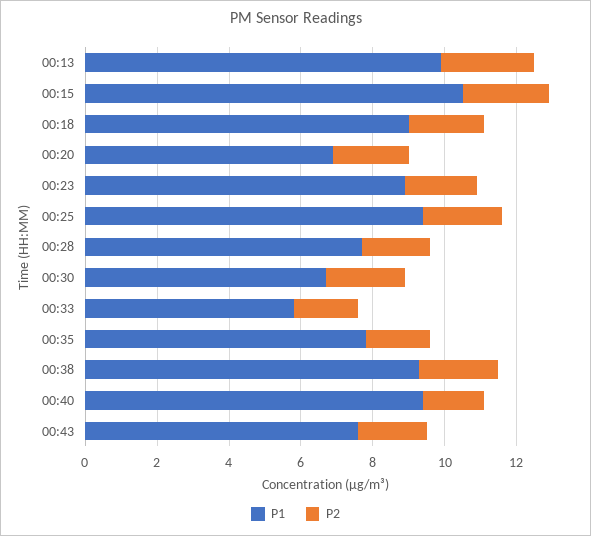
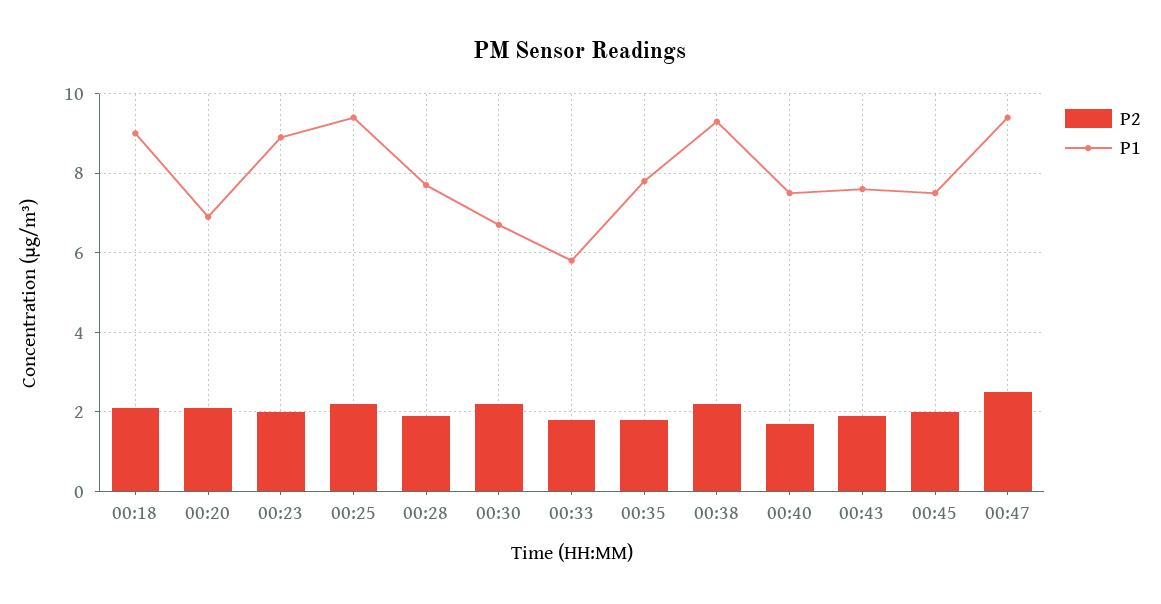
P1, 00:13: 10 -> none
P2, 00:13: 2.5 -> none
P1, 00:15: 10.5 -> none
P2, 00:15: 2.5 -> none
P1, 00:40: 9.5 -> 7.5
P2, 00:45: none -> 2
P1, 00:45: none -> 7.5
P2, 00:47: none -> 2.5
P1, 00:47: none -> 9.5

